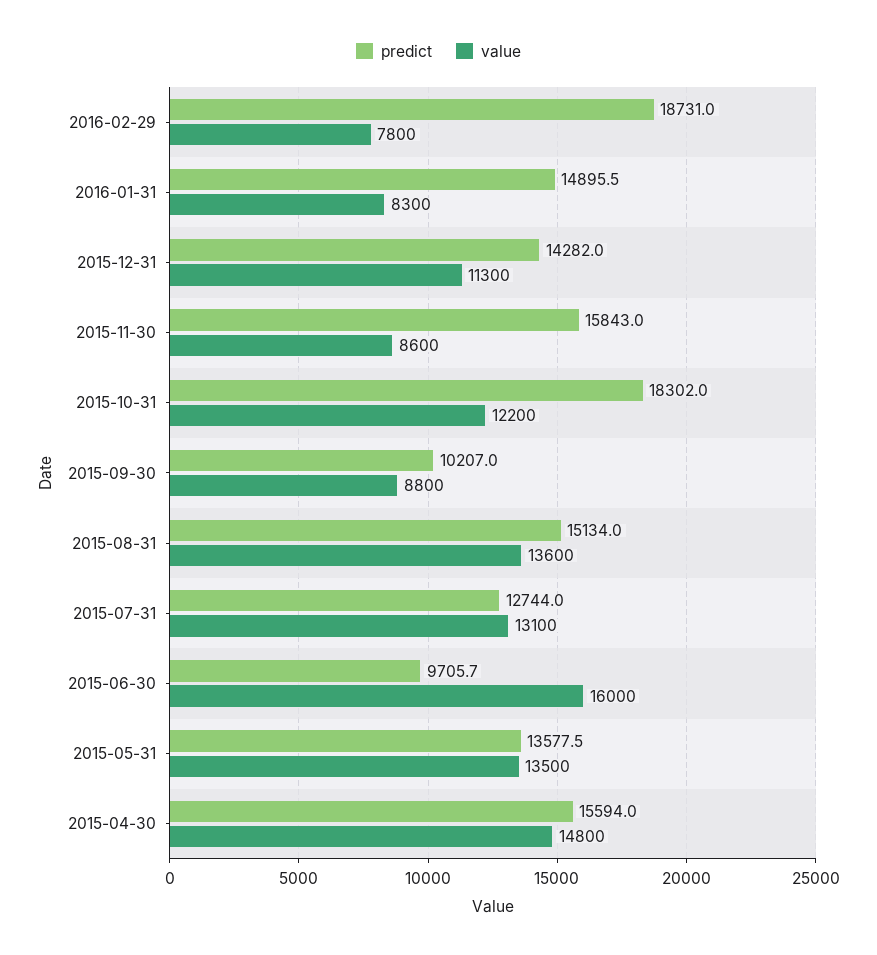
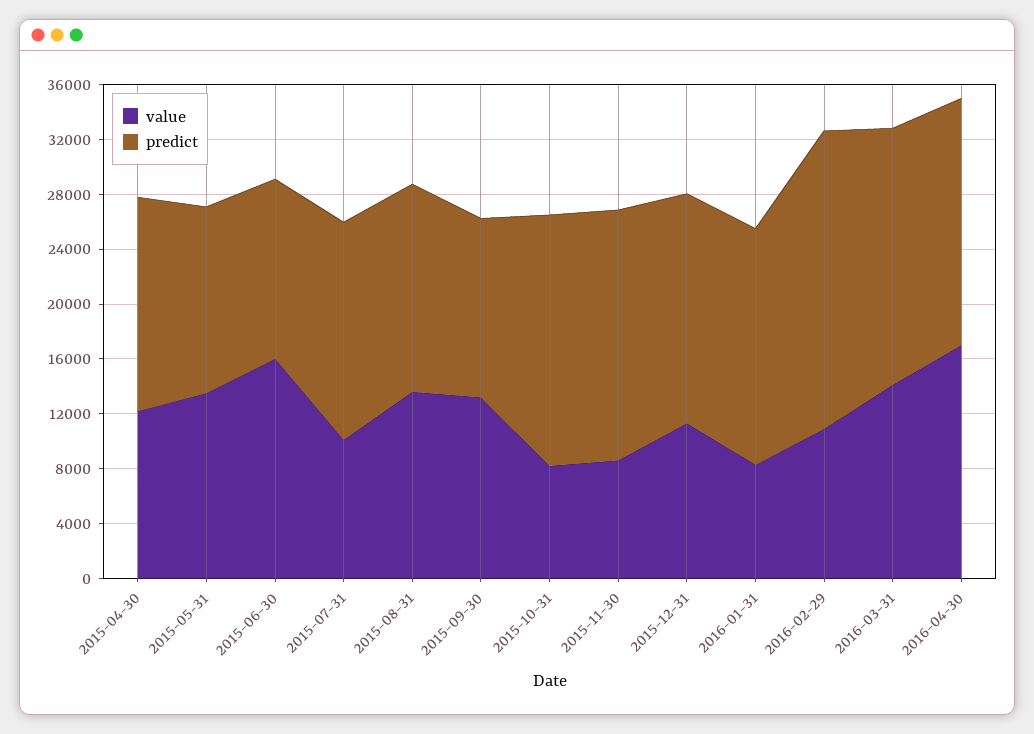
predict, 2016-02-29: 18731 -> 22000
value, 2016-02-29: 7800 -> 11000
predict, 2016-01-31: 14895.5 -> 17000
predict, 2015-12-31: 14282 -> 17000
predict, 2015-11-30: 15843 -> 18000
value, 2015-10-31: 12200 -> 8000
predict, 2015-09-30: 10207 -> 13000
value, 2015-09-30: 8800 -> 13000
predict, 2015-07-31: 12744 -> 16000
value, 2015-07-31: 13100 -> 10000
predict, 2015-06-30: 9705.7 -> 13000
value, 2015-04-30: 14800 -> 12000
value, 2016-03-31: none -> 14000
predict, 2016-03-31: none -> 19000
value, 2016-04-30: none -> 17000
predict, 2016-04-30: none -> 18000

